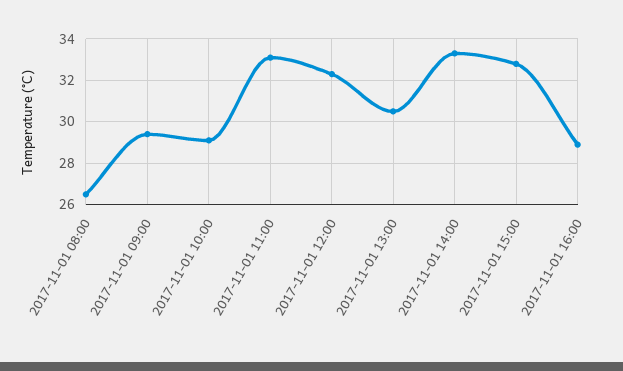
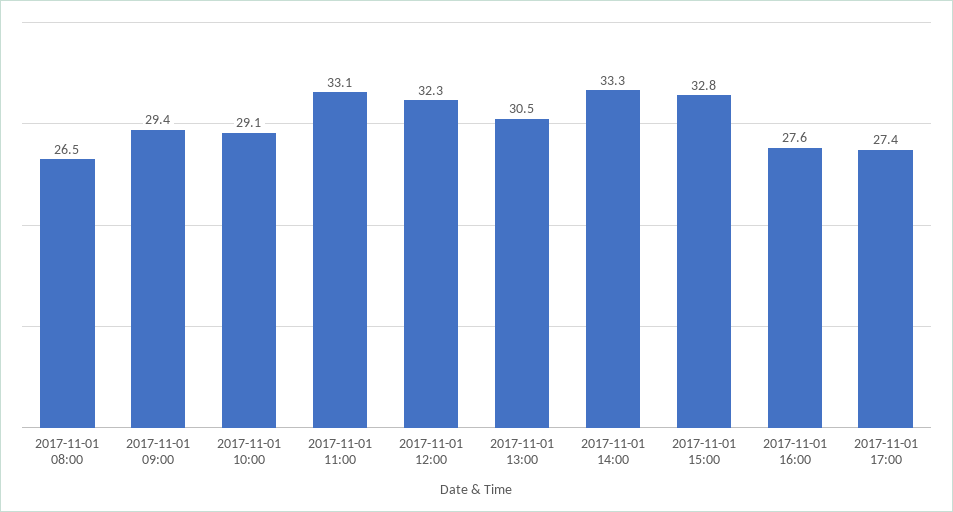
2017-11-01 16:00: 29 -> 27.6
2017-11-01 17:00: none -> 27.4

